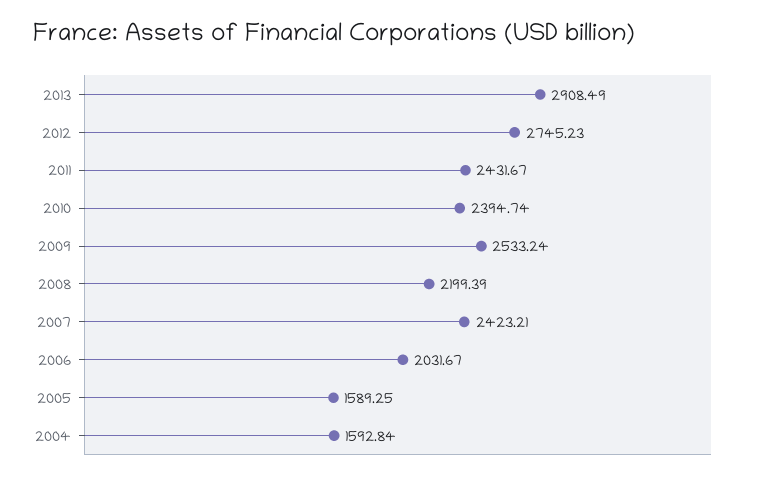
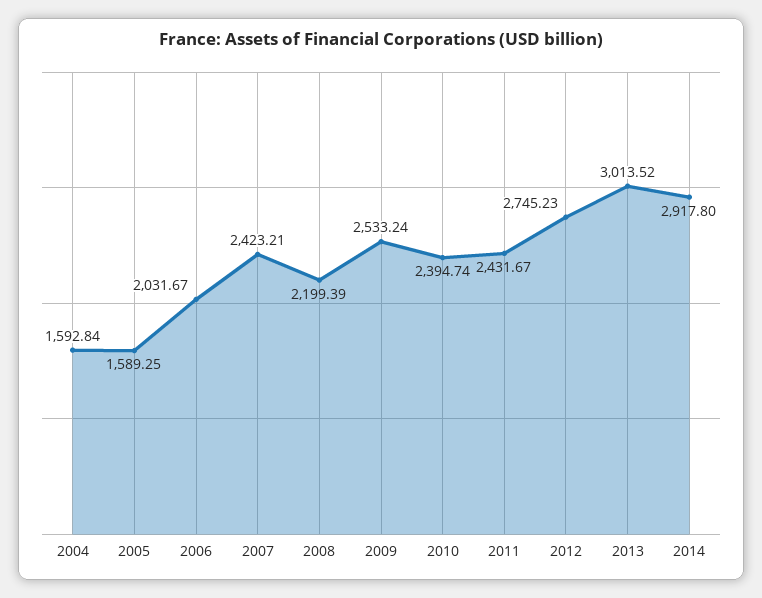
2013: 2908.49 -> 3013.52
2014: none -> 2917.8

